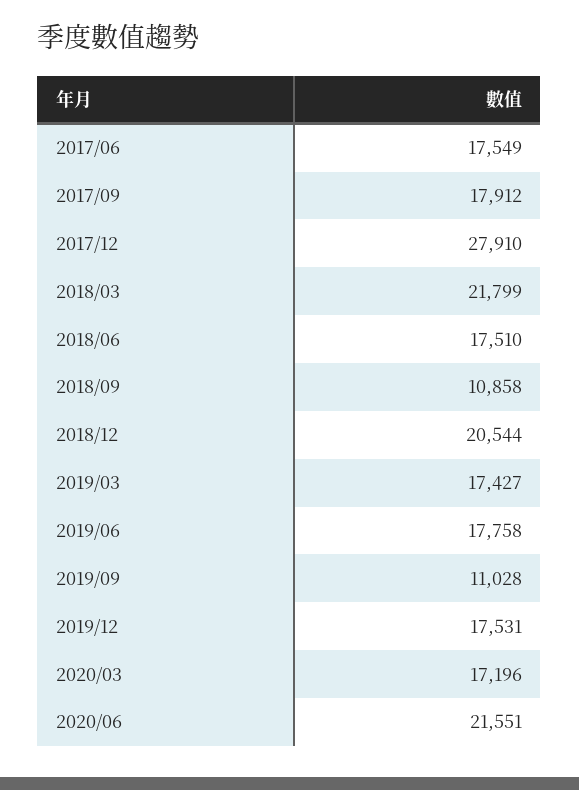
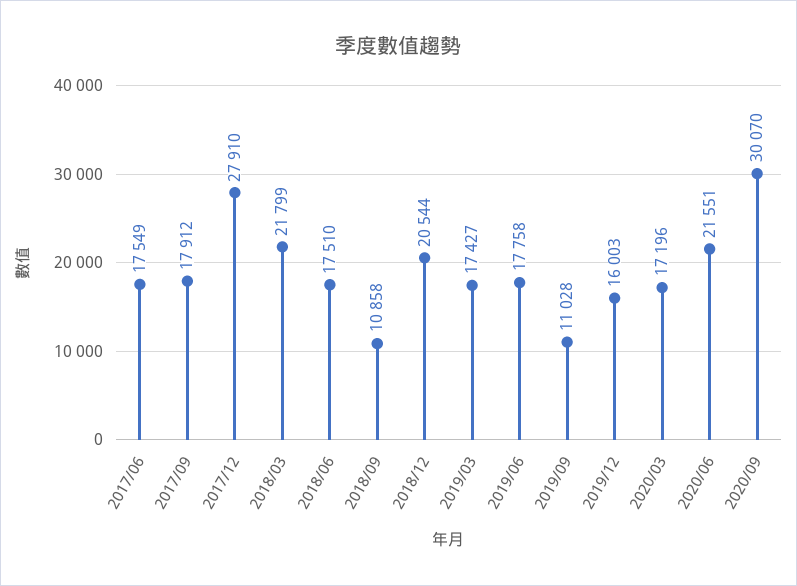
2019/12: 17531 -> 16003
2020/09: none -> 30070

